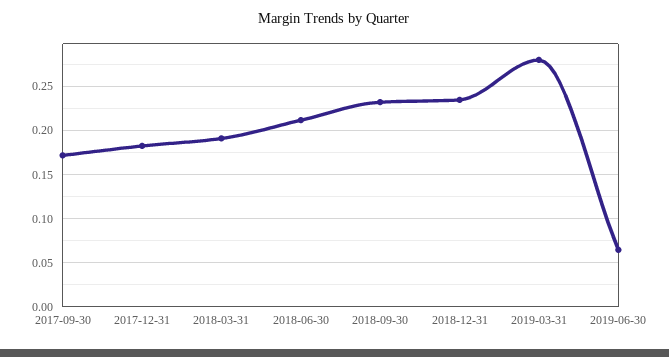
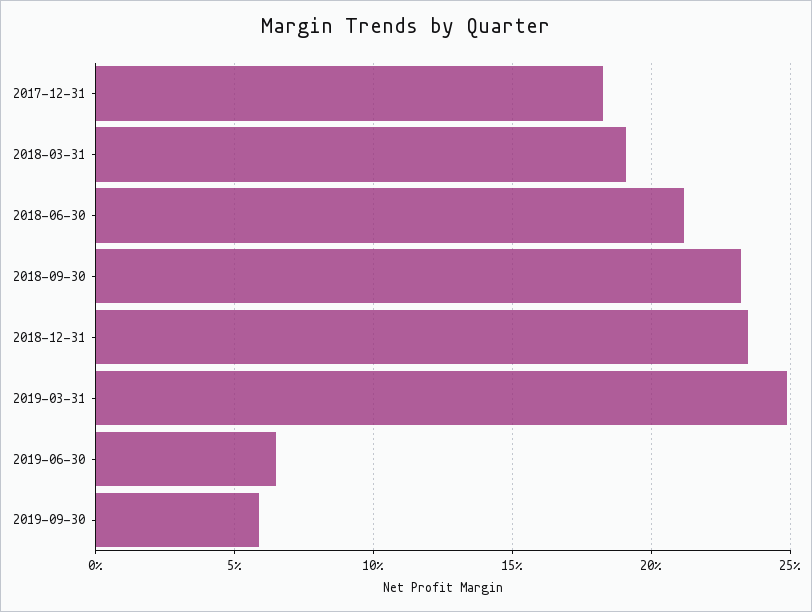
2017-09-30: 0.17 -> none
2019-03-31: 0.28 -> 0.25
2019-09-30: none -> 0.06

